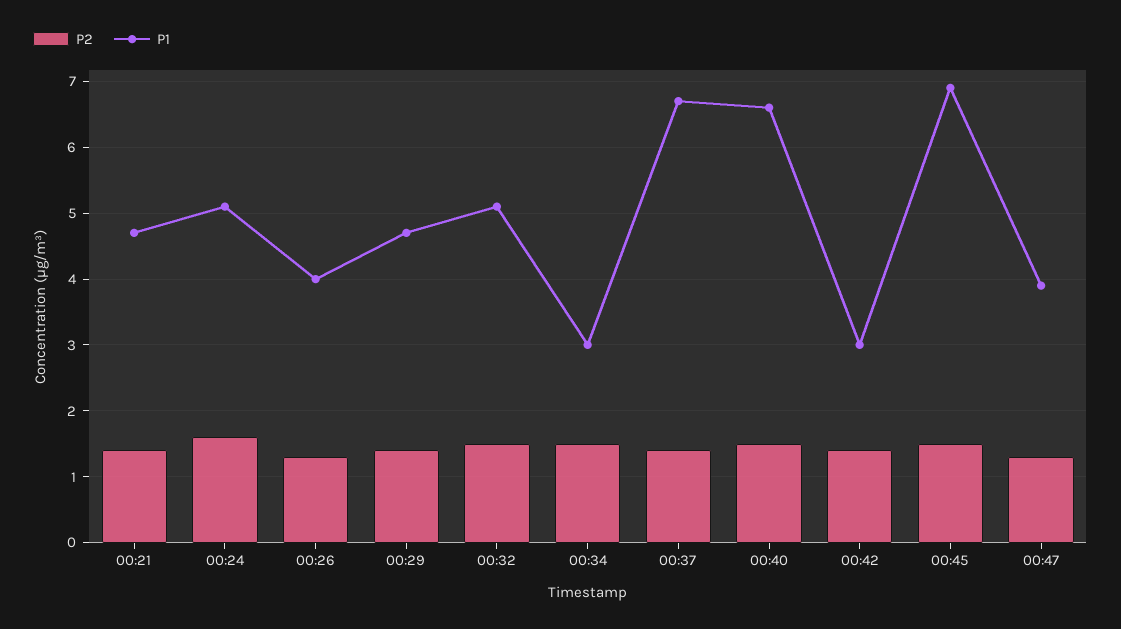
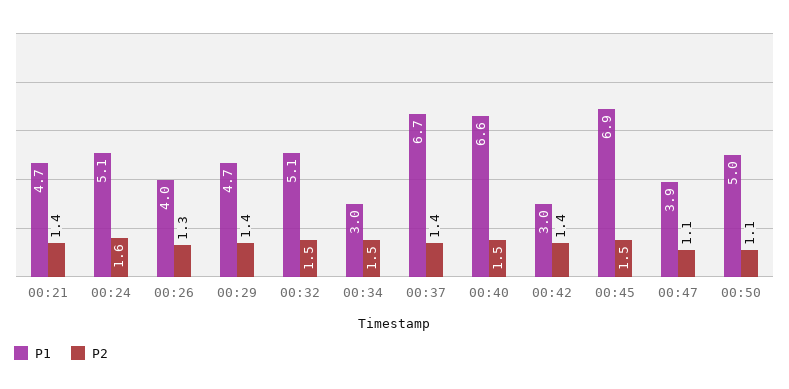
P2, 00:47: 1.3 -> 1.1
P1, 00:50: none -> 5
P2, 00:50: none -> 1.1

